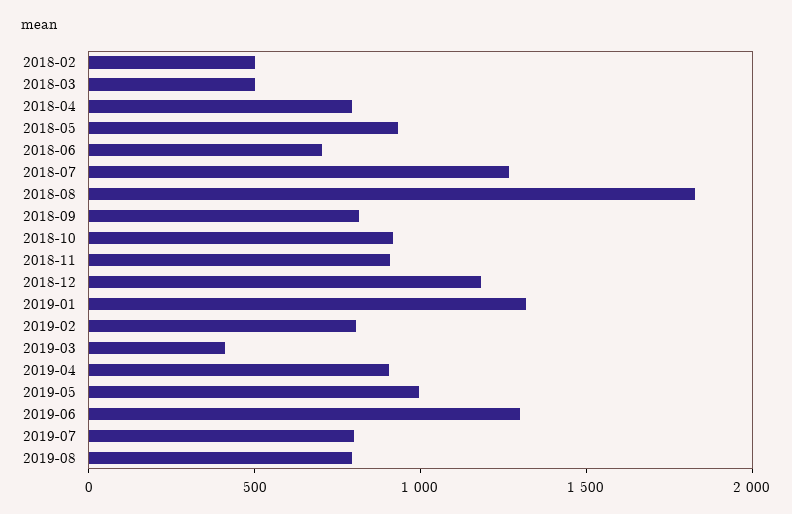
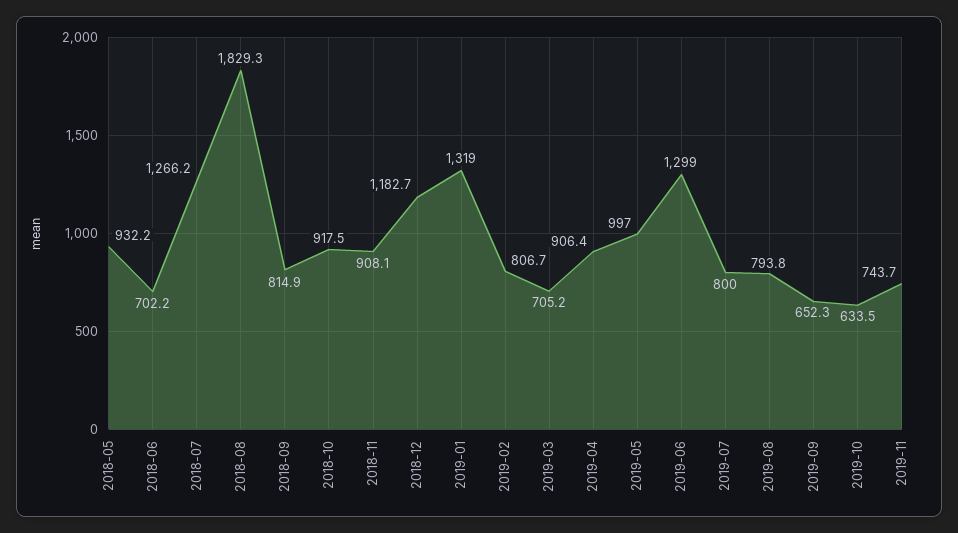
2018-02: 500 -> none
2018-03: 500 -> none
2018-04: 800 -> none
2019-03: 400 -> 705.2
2019-09: none -> 652.3
2019-10: none -> 633.5
2019-11: none -> 743.7

